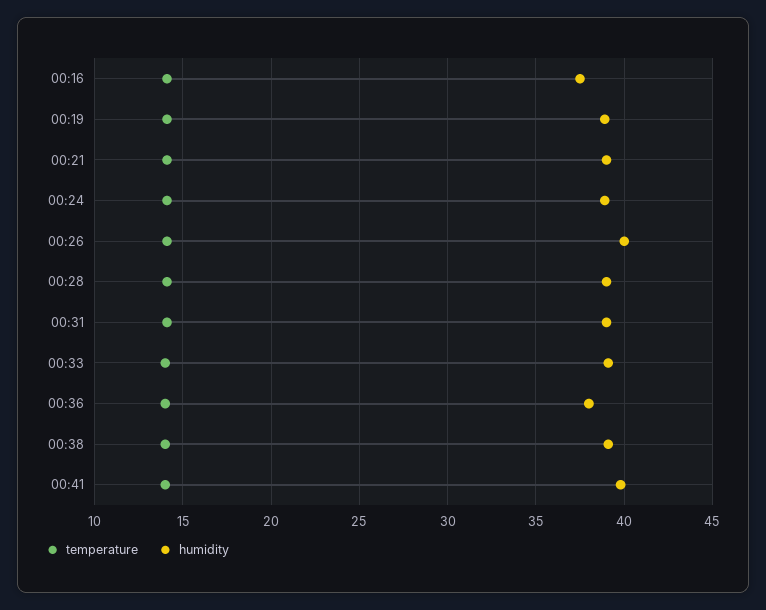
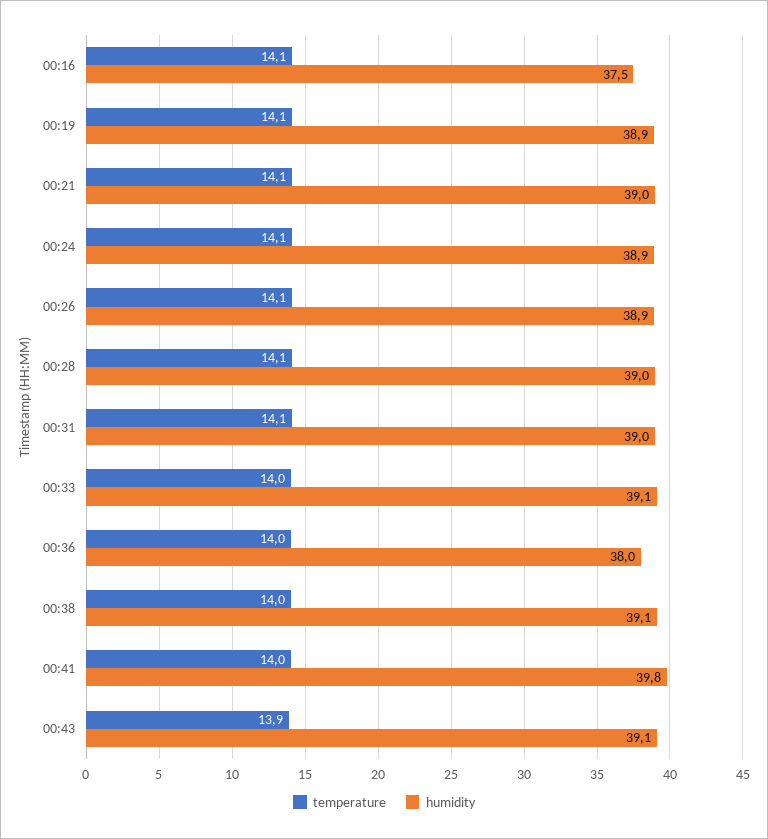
humidity, 00:26: 40 -> 38.9
temperature, 00:43: none -> 13.9
humidity, 00:43: none -> 39.1

